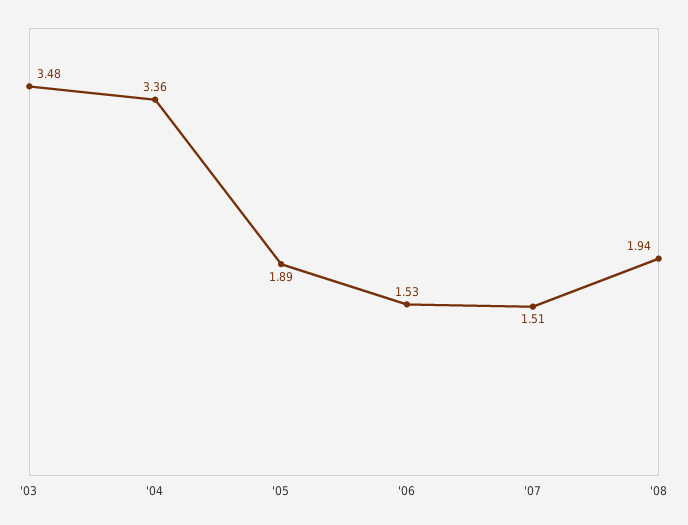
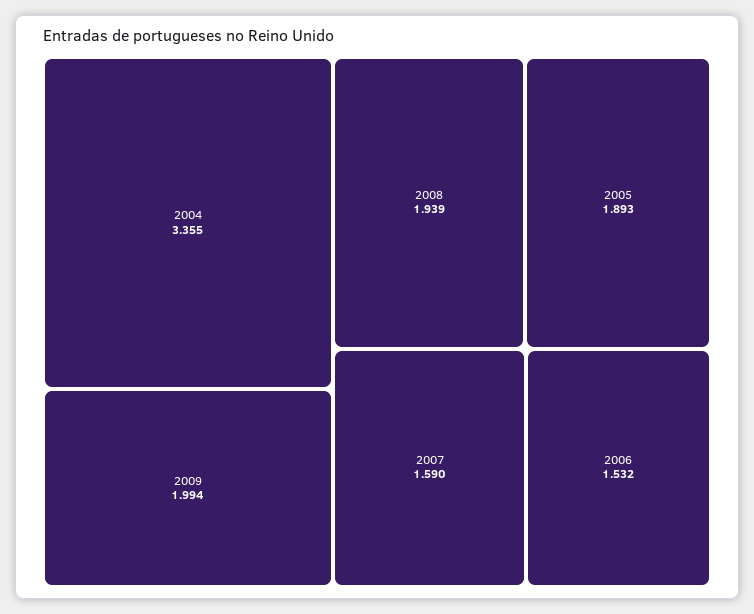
'03: 3.48 -> none
'07: 1.51 -> 1.59
2009: none -> 1.994

